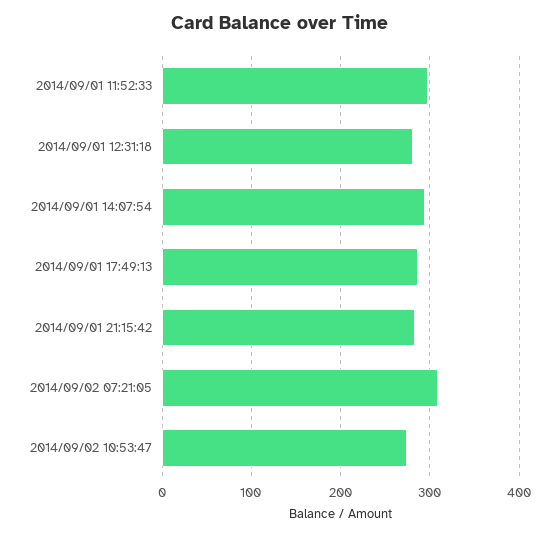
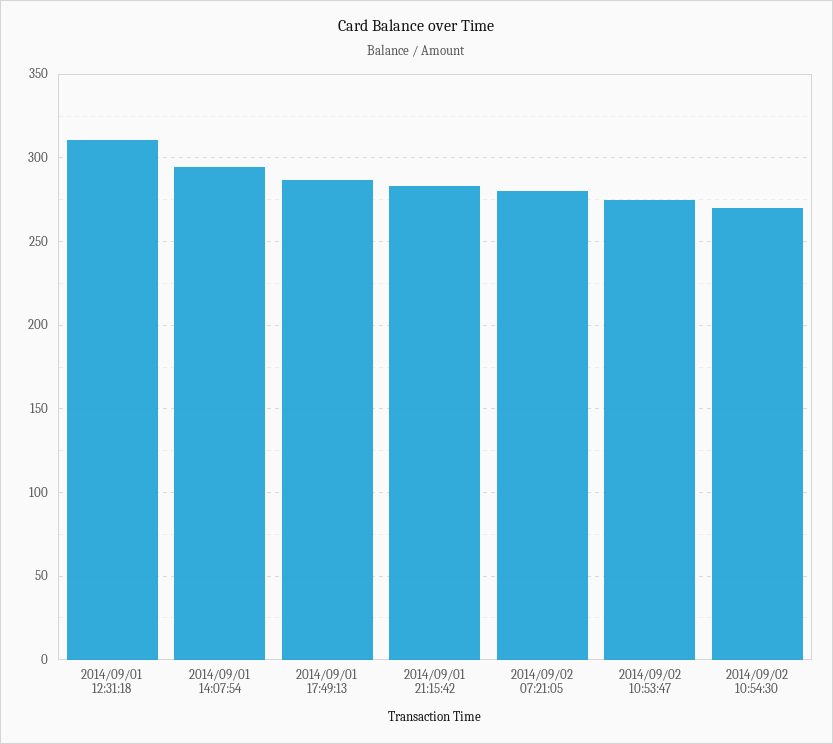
2014/09/01 11:52:33: 300 -> none
2014/09/01 12:31:18: 280 -> 310
2014/09/02 07:21:05: 310 -> 280
2014/09/02 10:54:30: none -> 270

